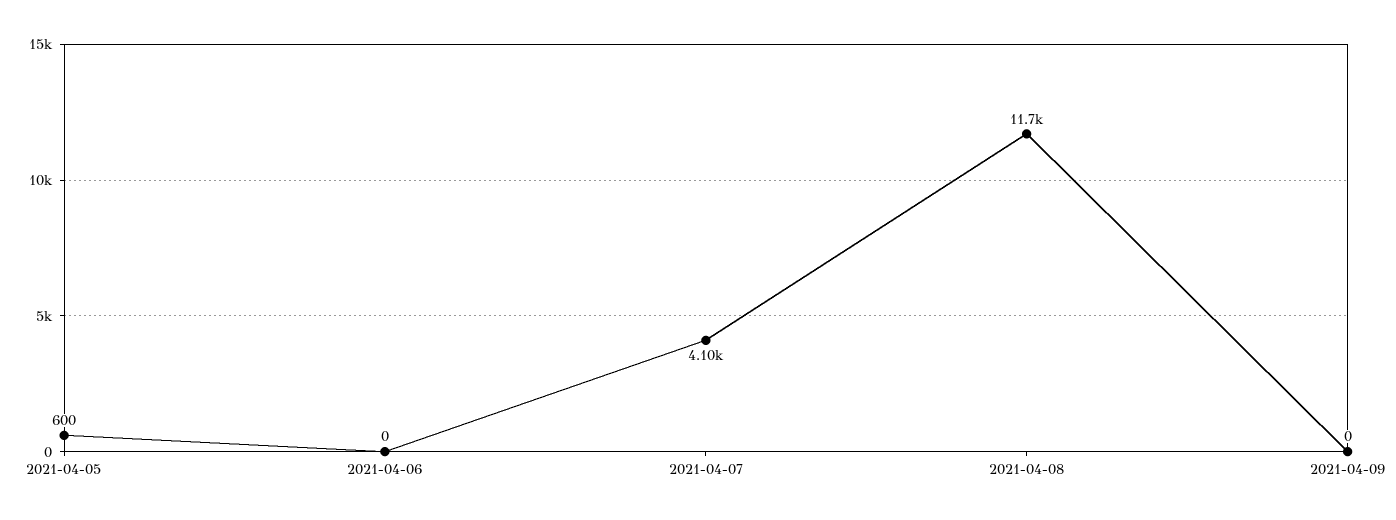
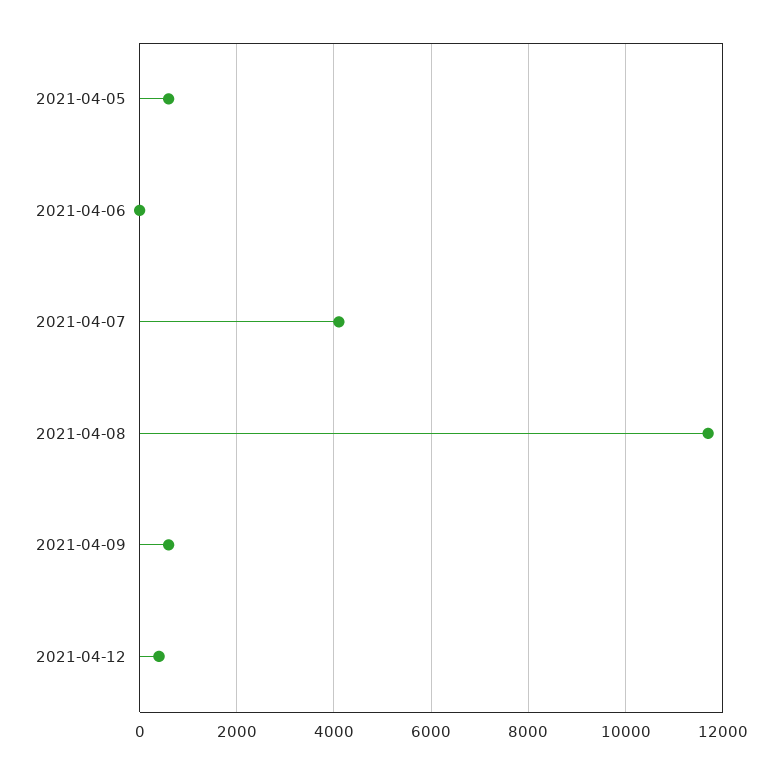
2021-04-09: 0 -> 600
2021-04-12: none -> 400

